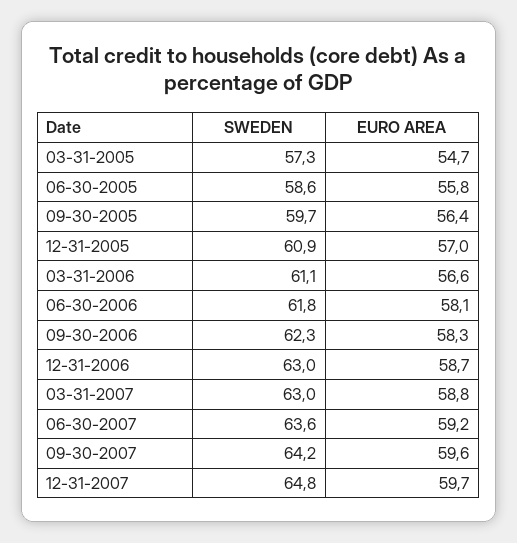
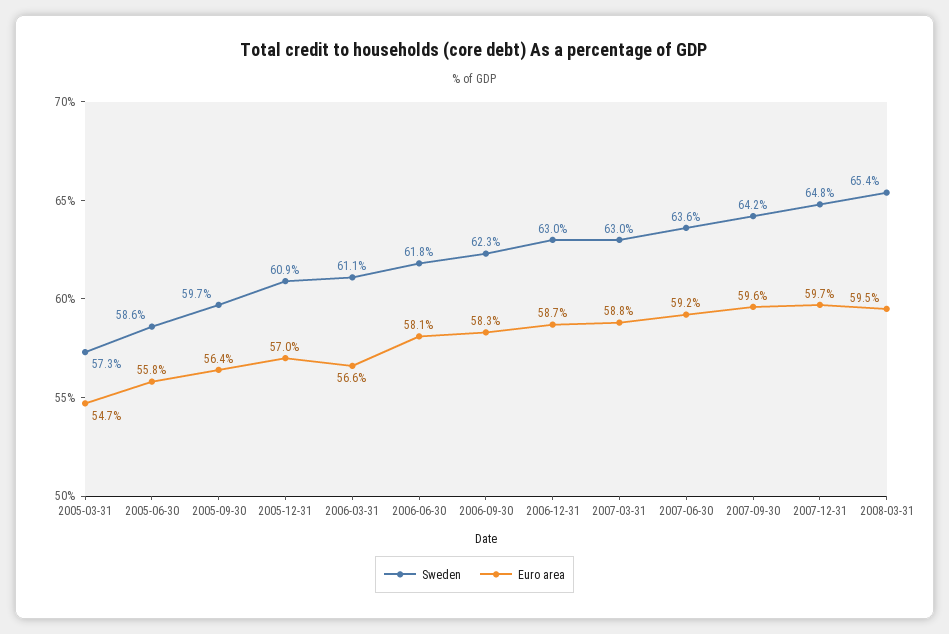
SWEDEN, 2008-03-31: none -> 65.4
EURO AREA, 2008-03-31: none -> 59.5

